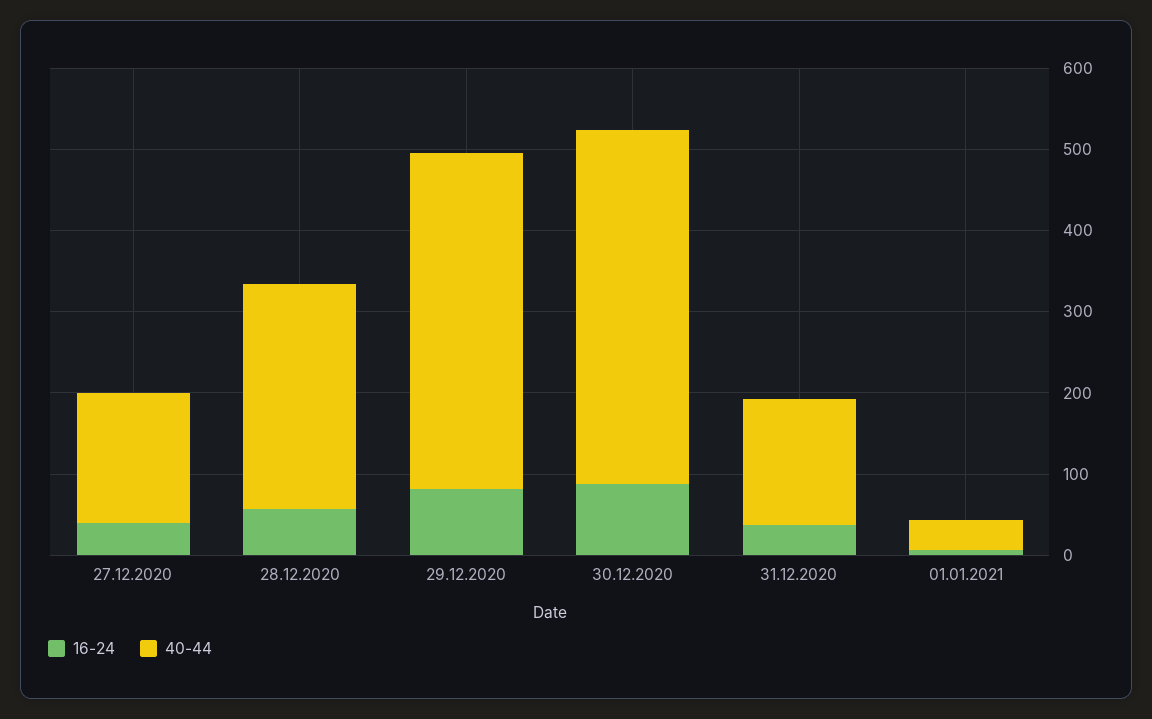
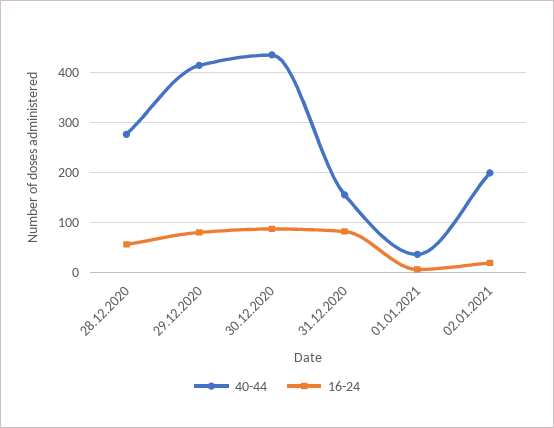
16-24, 27.12.2020: 40 -> none
40-44, 27.12.2020: 160 -> none
16-24, 31.12.2020: 40 -> 80
40-44, 02.01.2021: none -> 200
16-24, 02.01.2021: none -> 20

